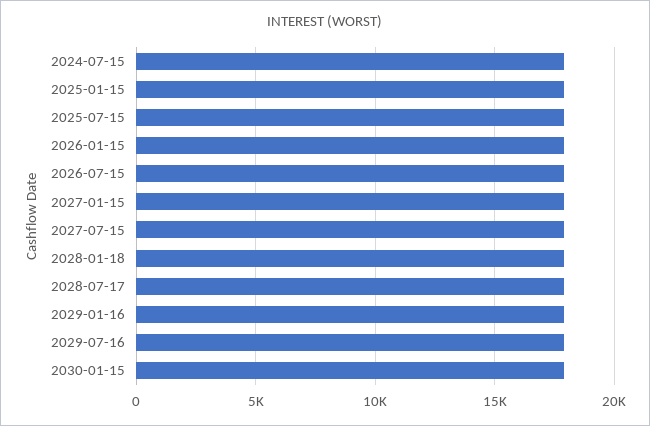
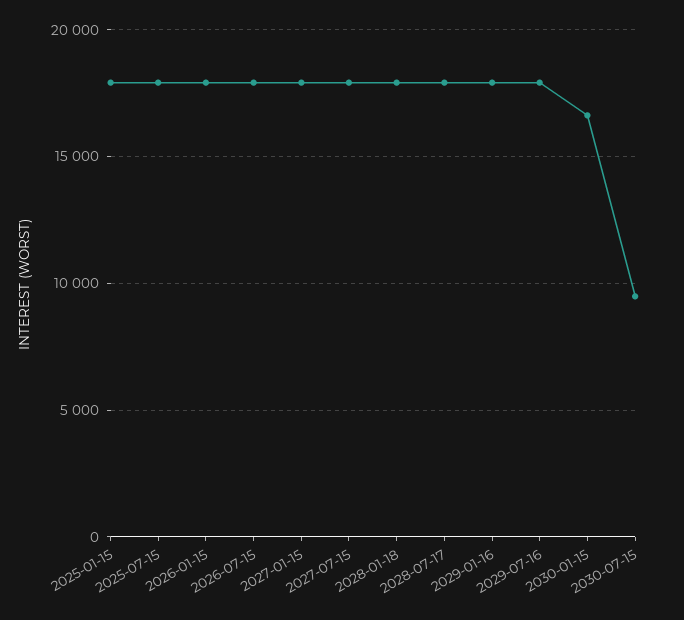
2024-07-15: 18000 -> none
2030-01-15: 18000 -> 16500
2030-07-15: none -> 9500

